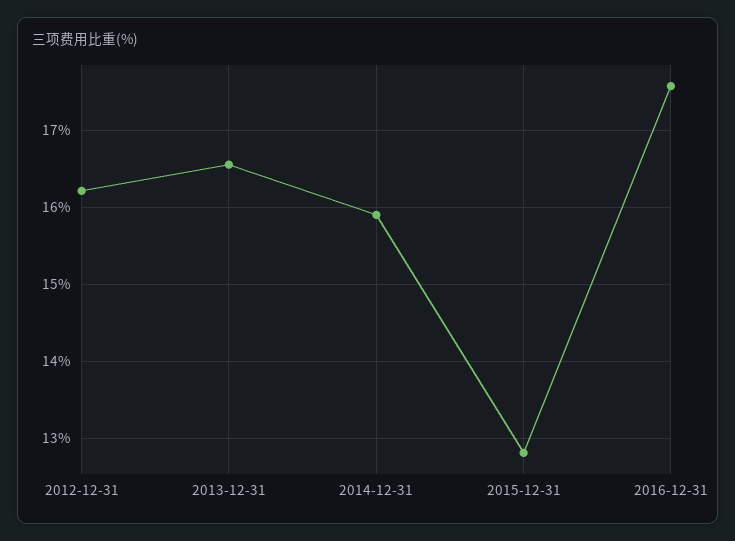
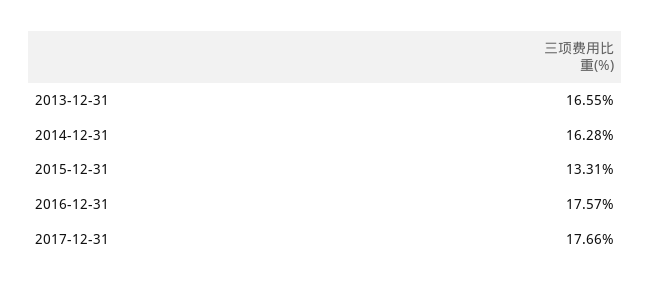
2012-12-31: 16.2 -> none
2014-12-31: 15.9 -> 16.28
2015-12-31: 12.8 -> 13.31
2017-12-31: none -> 17.66

